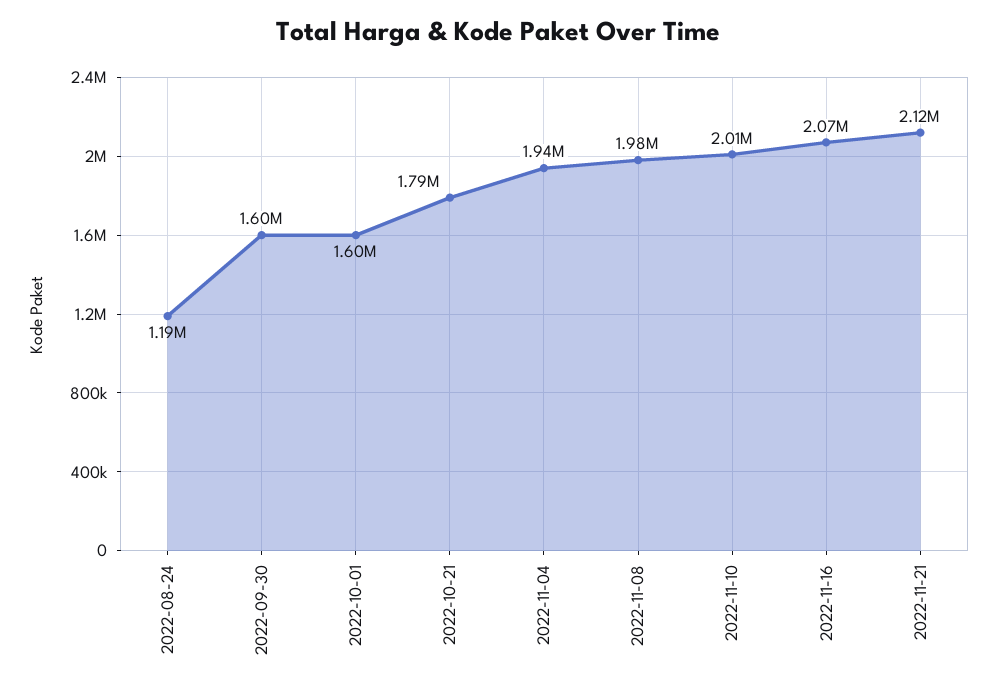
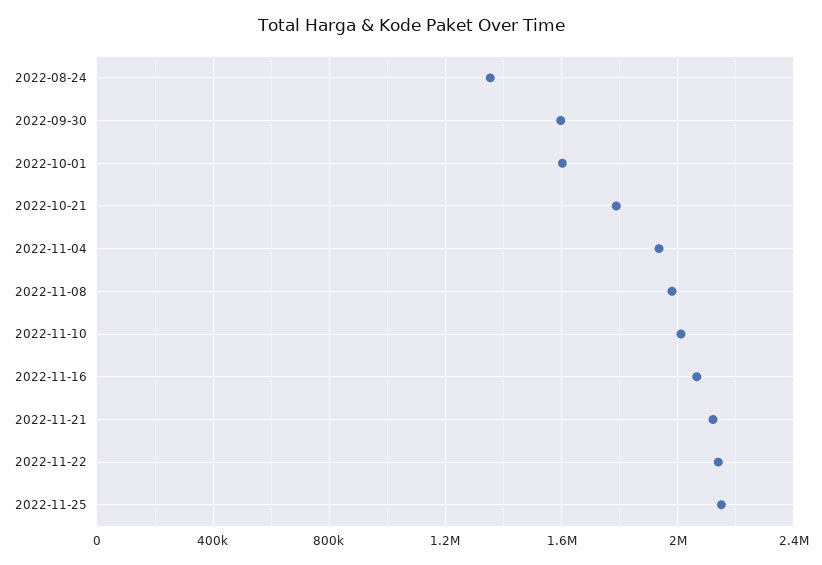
2022-08-24: 1190000 -> 1350000
2022-11-22: none -> 2150000
2022-11-25: none -> 2150000

